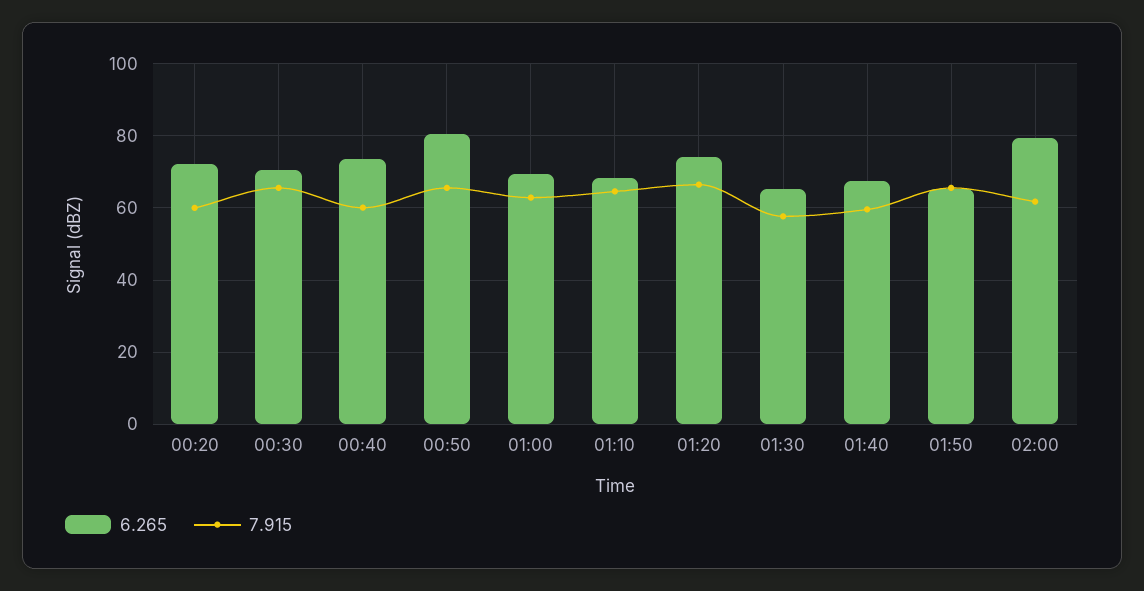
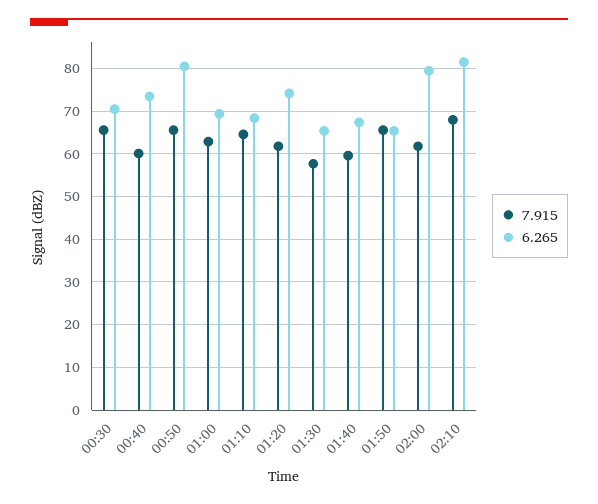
6.265, 00:20: 72 -> none
7.915, 00:20: 60 -> none
7.915, 01:20: 66 -> 62
7.915, 02:10: none -> 68
6.265, 02:10: none -> 82

